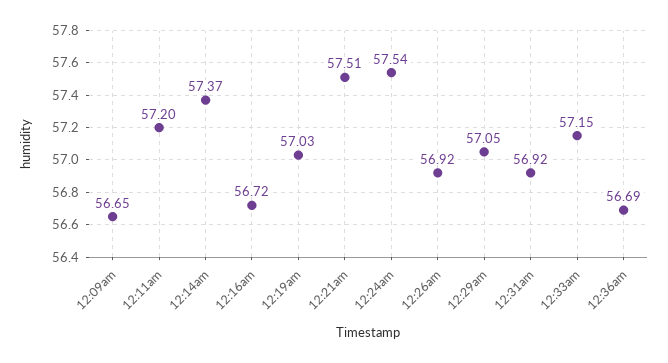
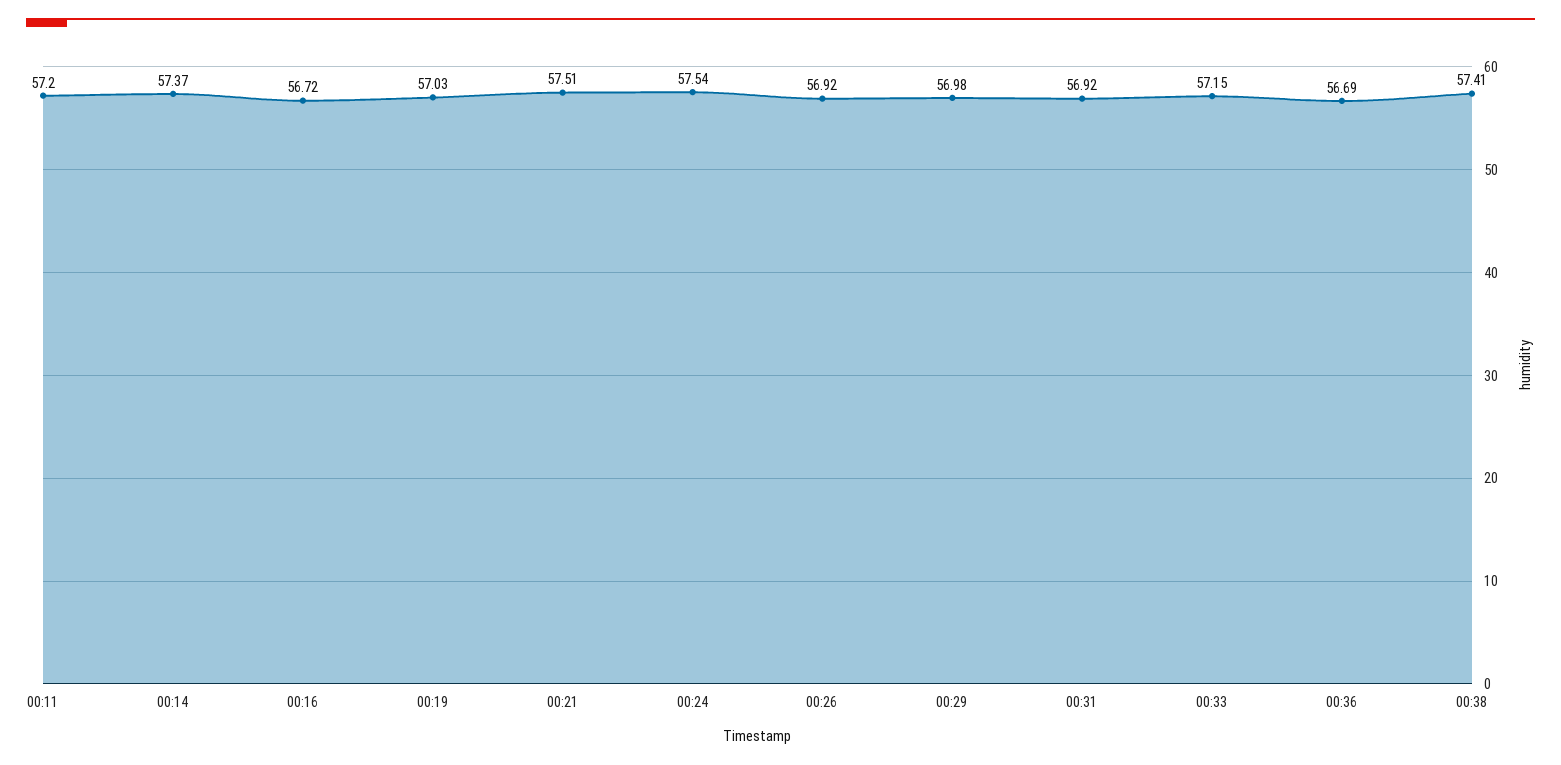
12:09am: 56.65 -> none
12:29am: 57.05 -> 56.98
00:38: none -> 57.41

